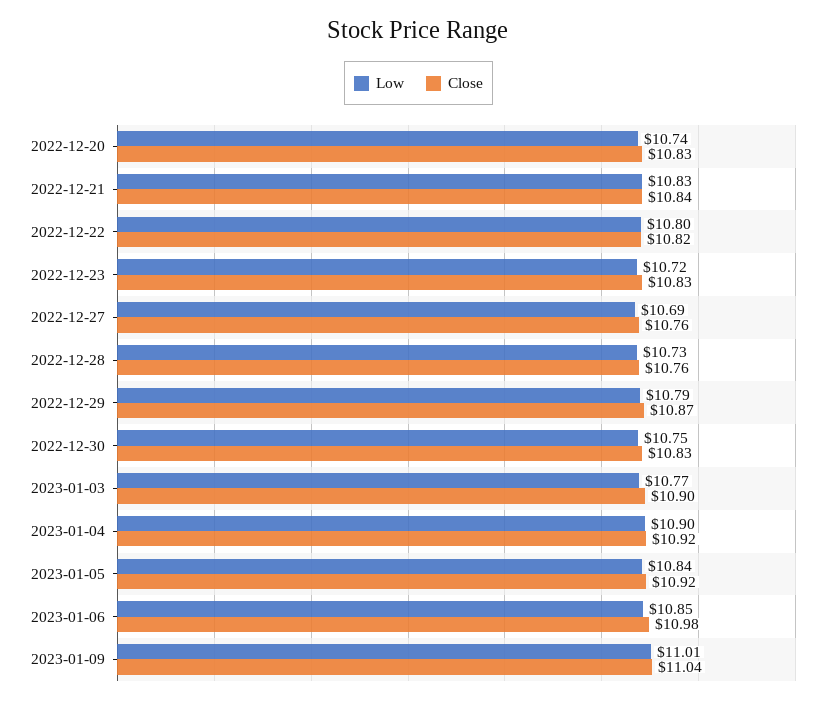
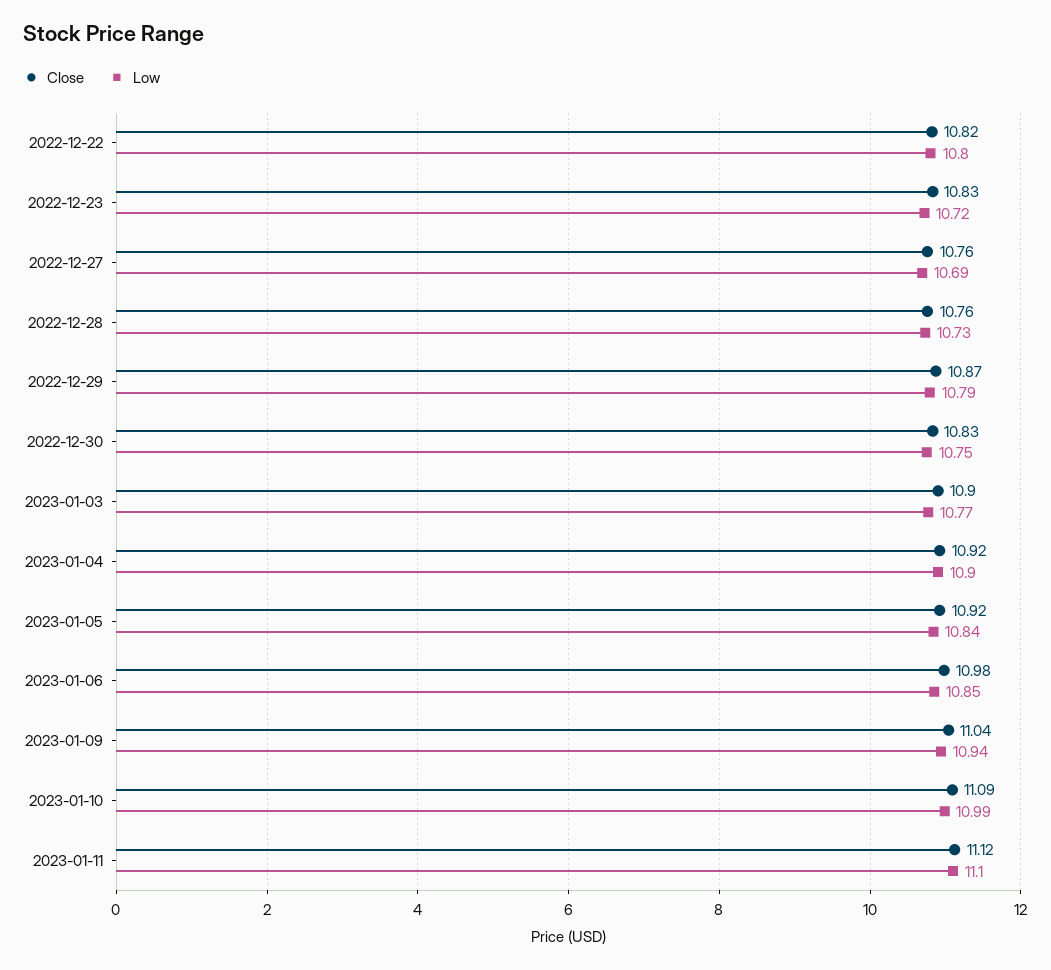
Low, 2022-12-20: 10.74 -> none
Close, 2022-12-20: 10.83 -> none
Low, 2022-12-21: 10.83 -> none
Close, 2022-12-21: 10.84 -> none
Low, 2023-01-09: 11.01 -> 10.94
Close, 2023-01-10: none -> 11.09
Low, 2023-01-10: none -> 10.99
Close, 2023-01-11: none -> 11.12
Low, 2023-01-11: none -> 11.1

